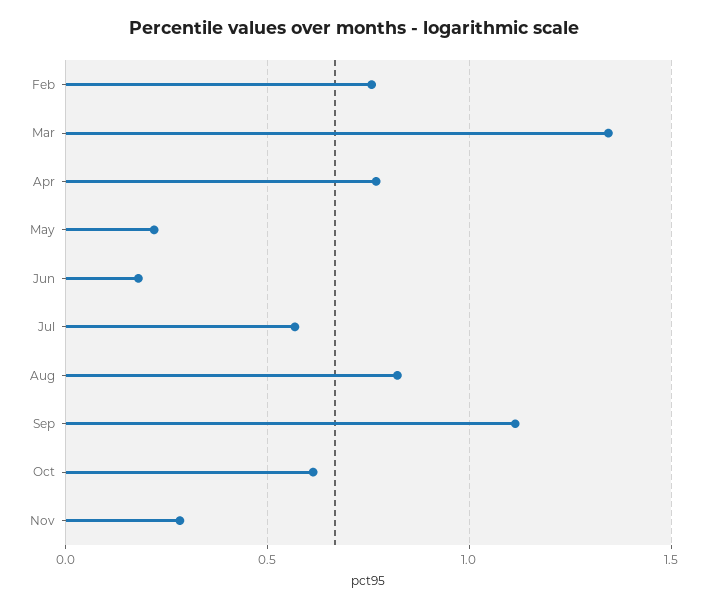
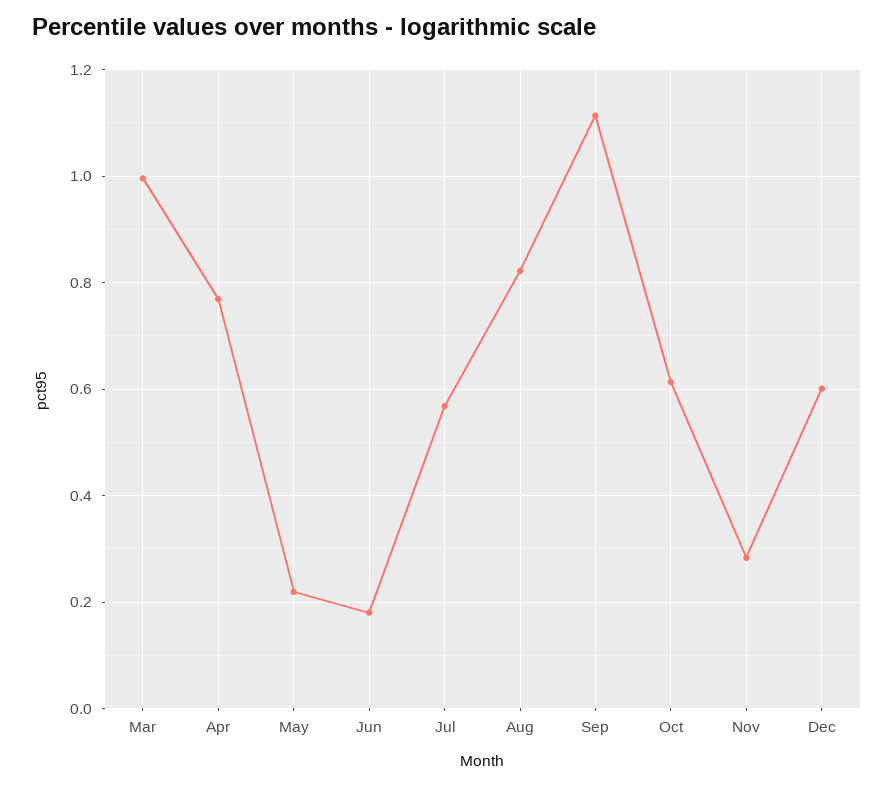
Feb: 0.75 -> none
Mar: 1.35 -> 1
Dec: none -> 0.6

